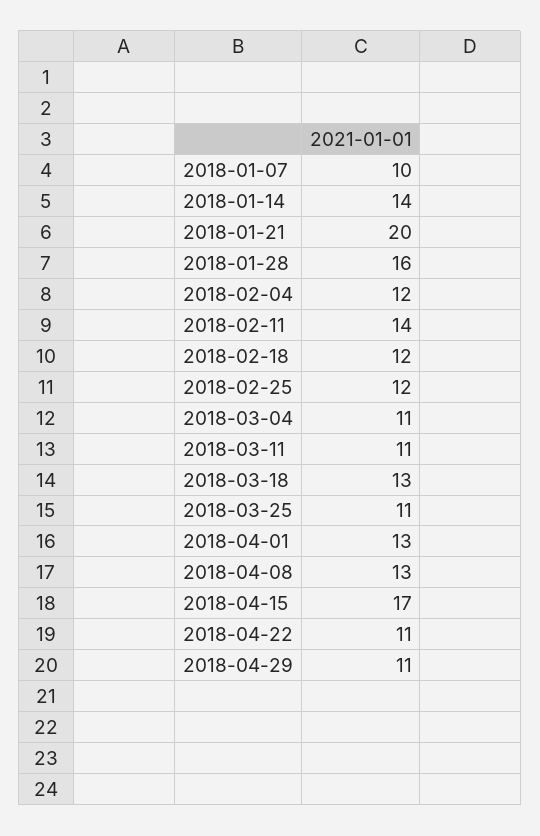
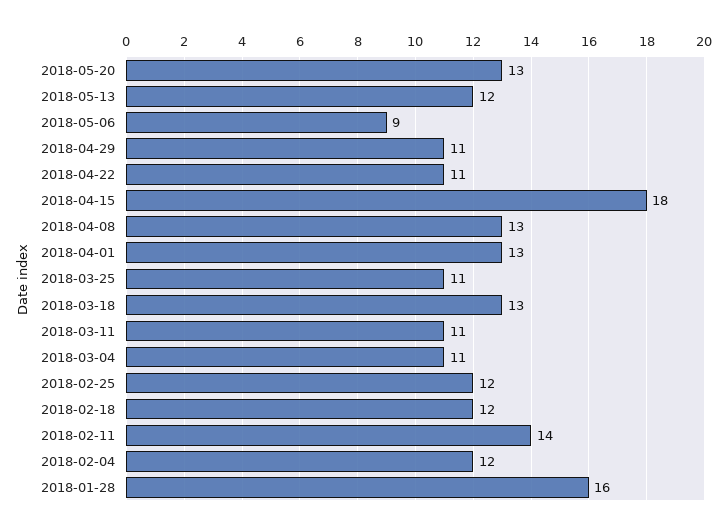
2018-01-07: 10 -> none
2018-01-14: 14 -> none
2018-01-21: 20 -> none
2018-04-15: 17 -> 18
2018-05-20: none -> 13
2018-05-13: none -> 12
2018-05-06: none -> 9

